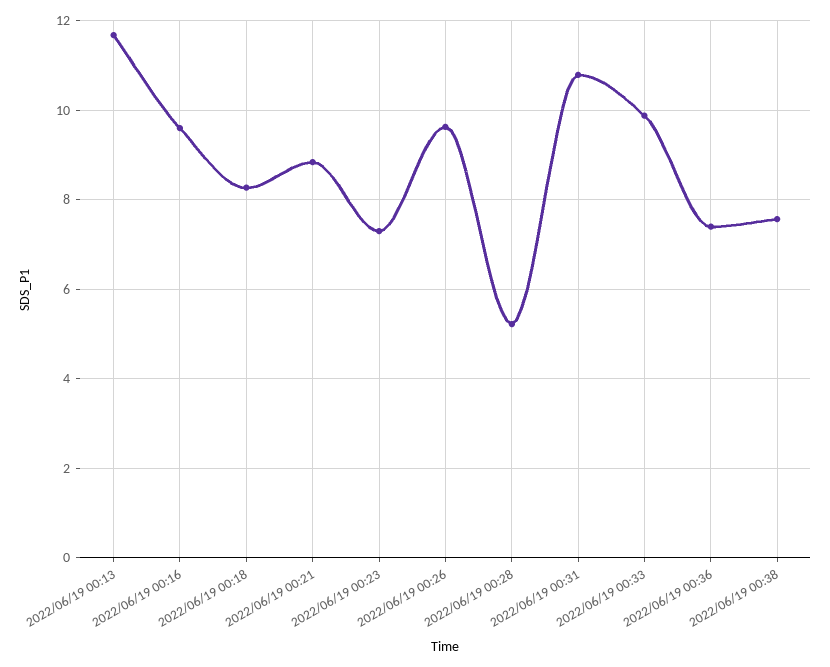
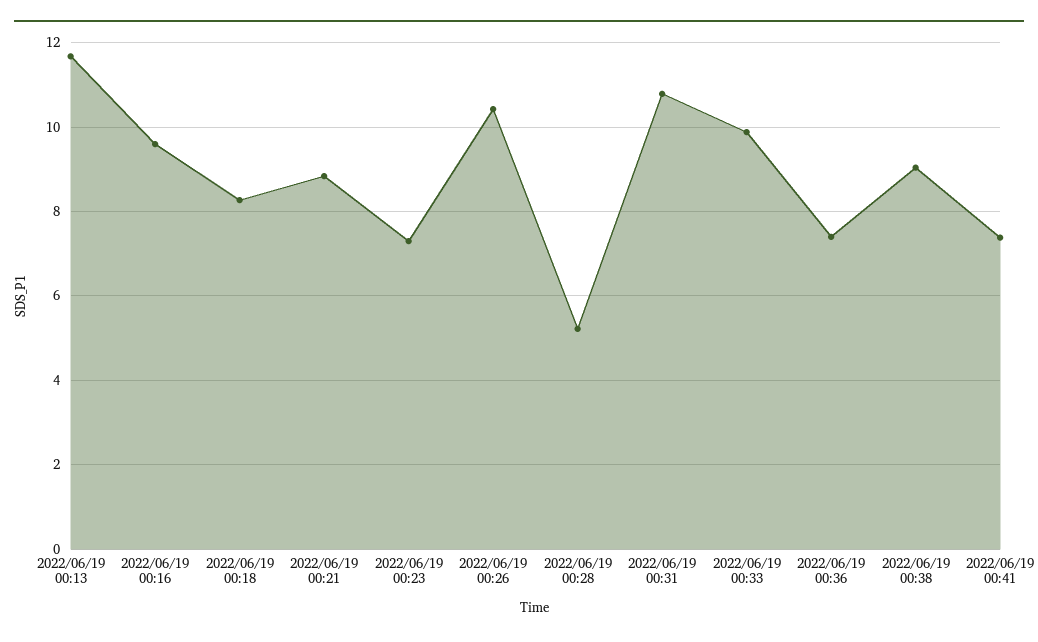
2022/06/19 00:26: 9.6 -> 10.4
2022/06/19 00:38: 7.6 -> 9
2022/06/19 00:41: none -> 7.4

